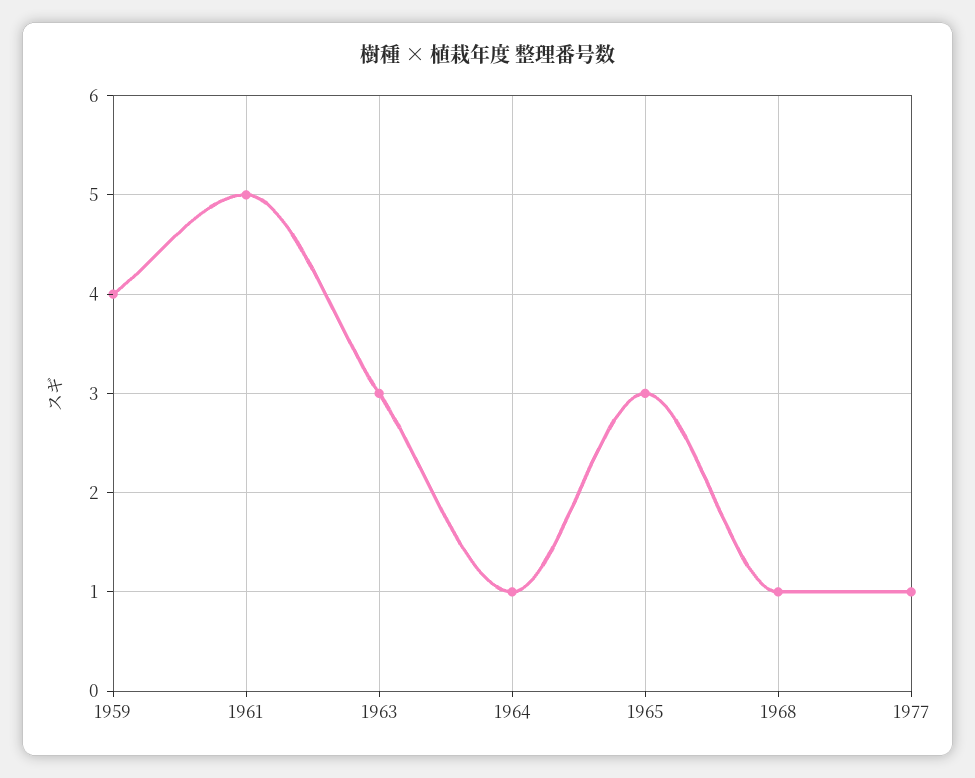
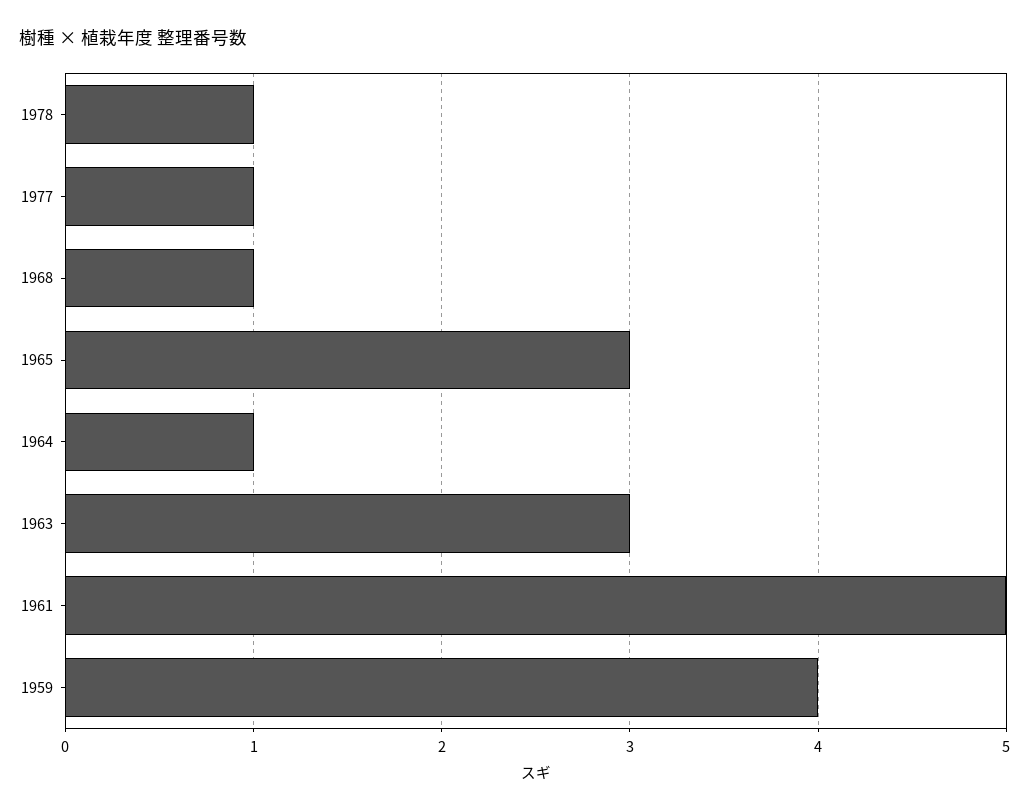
1978: none -> 1

